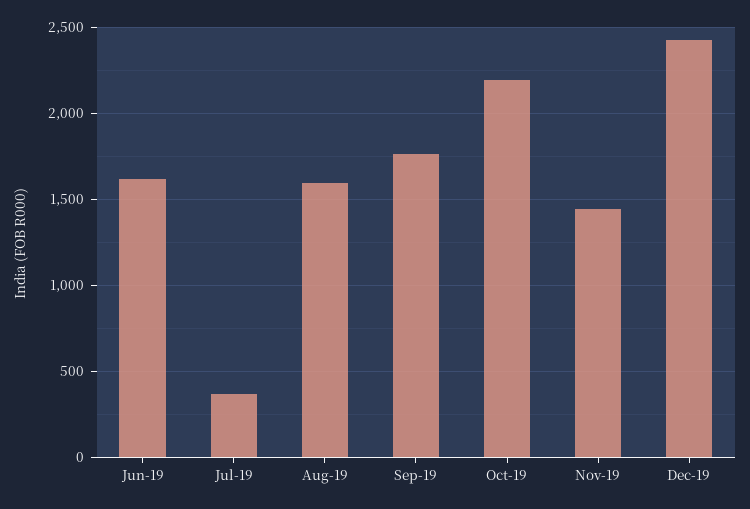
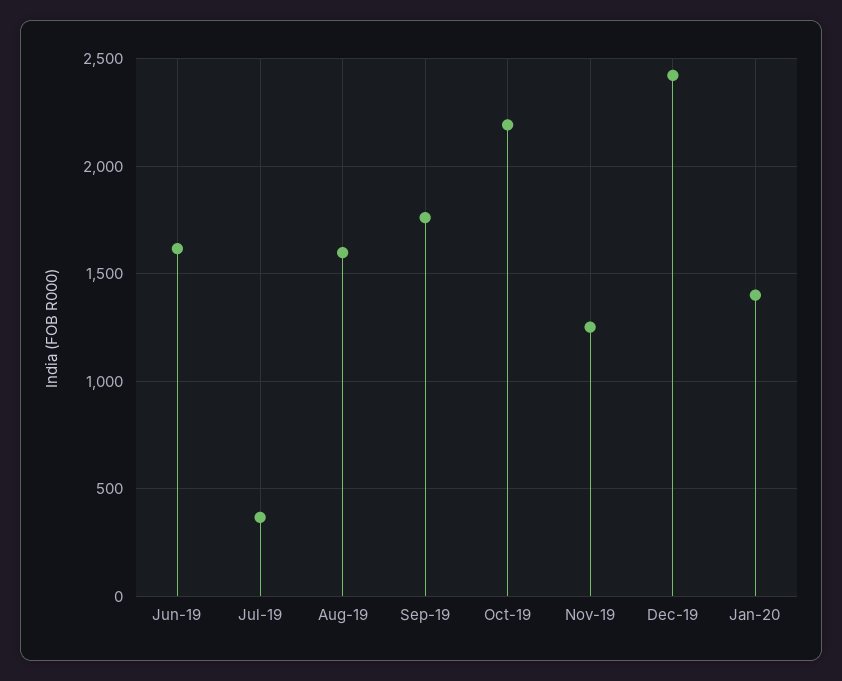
Nov-19: 1450 -> 1250
Jan-20: none -> 1400

